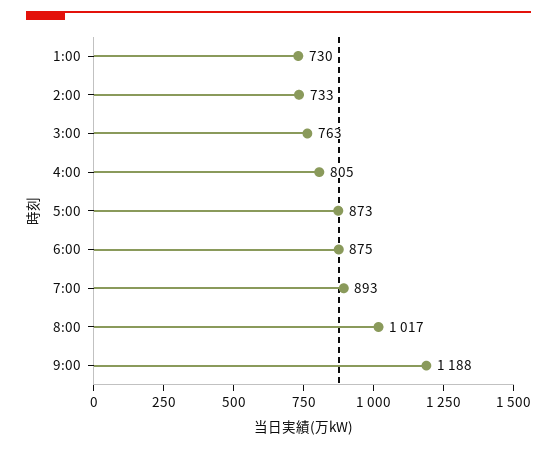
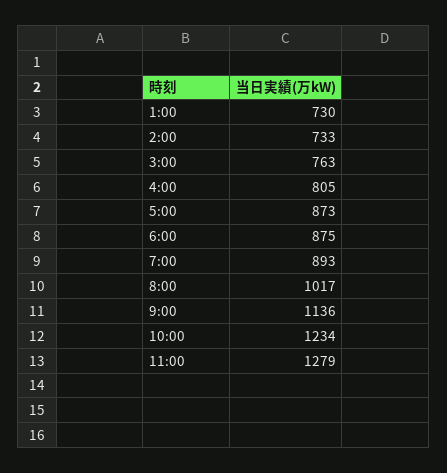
9:00: 1188 -> 1136
10:00: none -> 1234
11:00: none -> 1279

